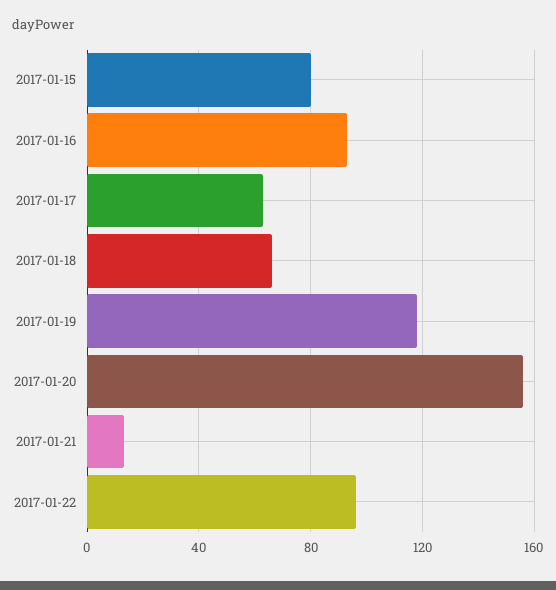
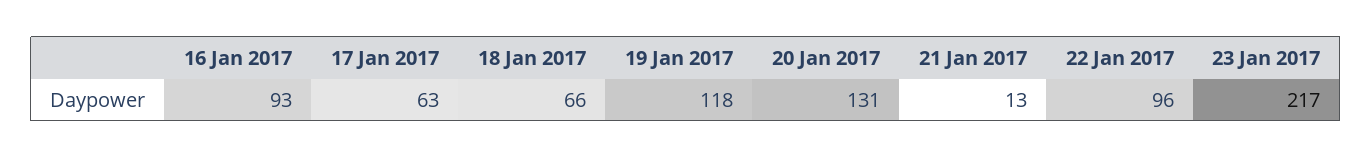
2017-01-15: 80 -> none
2017-01-20: 155 -> 131
23 Jan 2017: none -> 217

